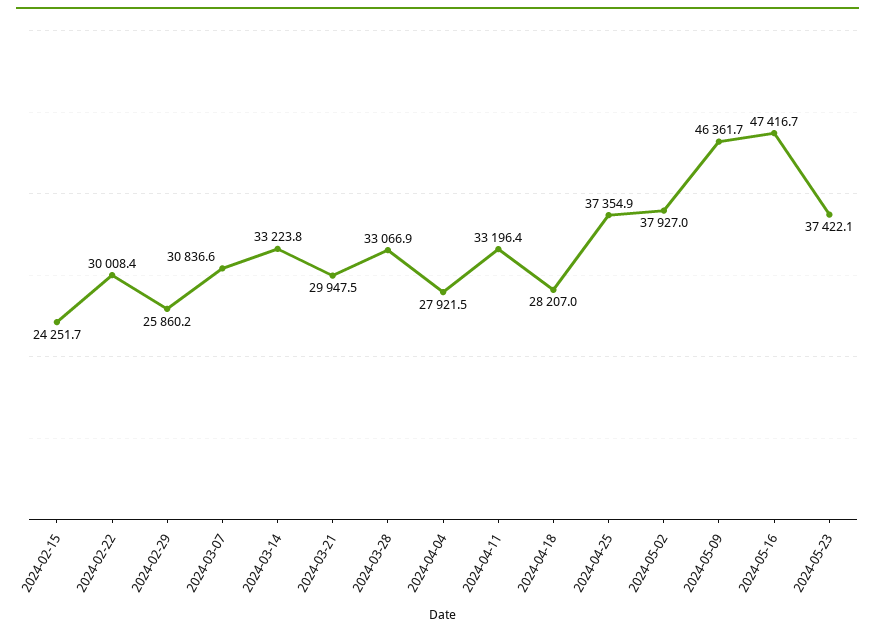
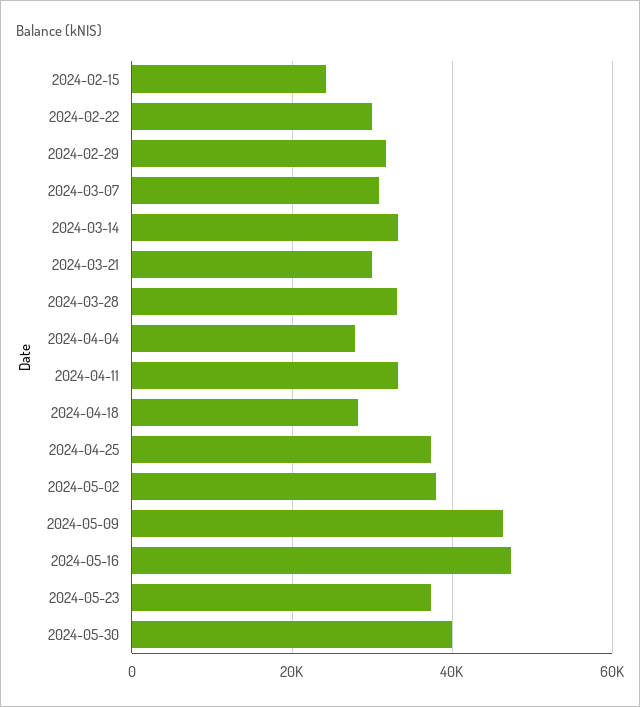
2024-02-29: 25860.2 -> 32000
2024-05-30: none -> 40000

